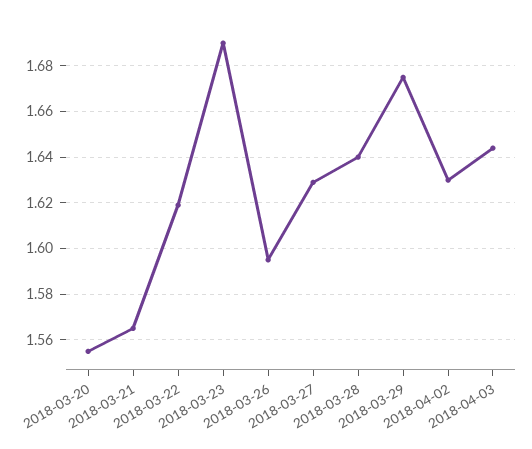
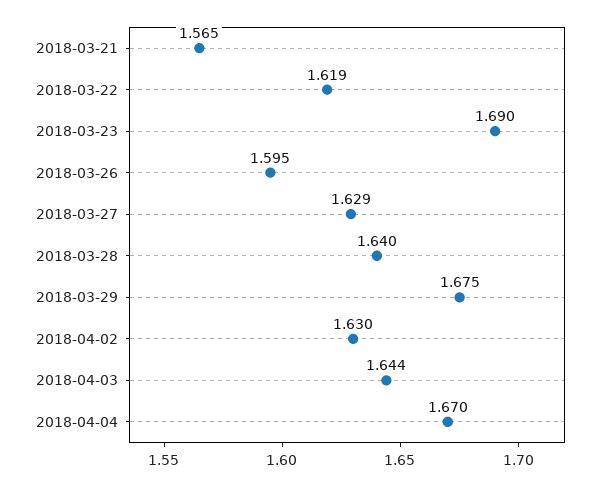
2018-03-20: 1.555 -> none
2018-04-04: none -> 1.67

